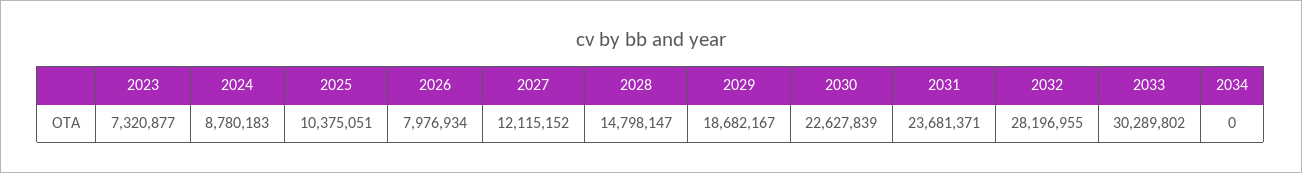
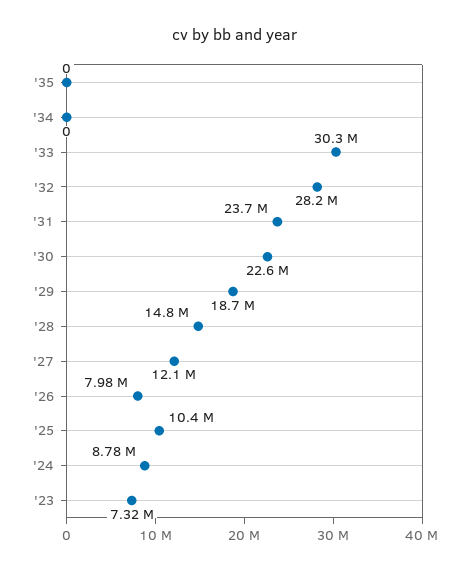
'35: none -> 0

